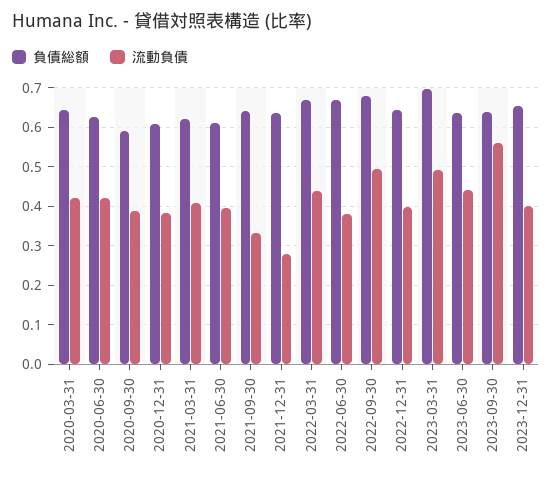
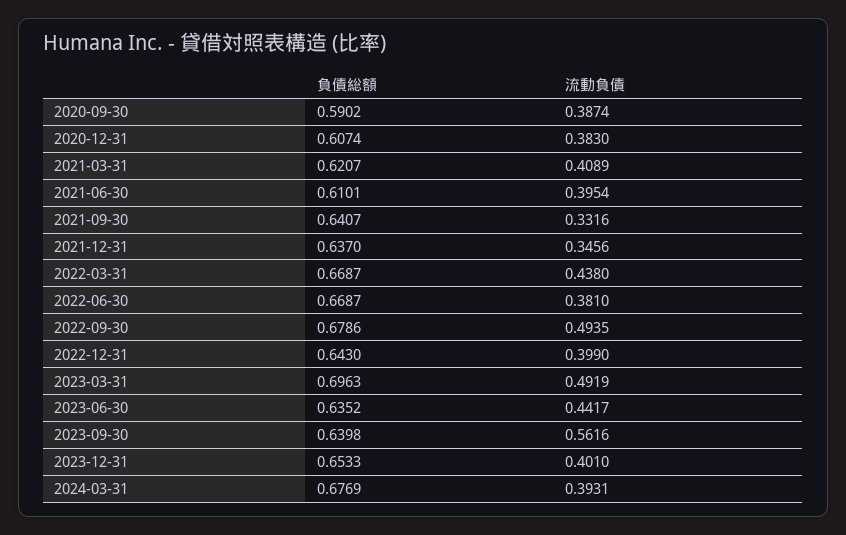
負債総額, 2020-03-31: 0.64 -> none
流動負債, 2020-03-31: 0.42 -> none
負債総額, 2020-06-30: 0.62 -> none
流動負債, 2020-06-30: 0.42 -> none
流動負債, 2021-12-31: 0.28 -> 0.3456
負債総額, 2024-03-31: none -> 0.6769
流動負債, 2024-03-31: none -> 0.3931

